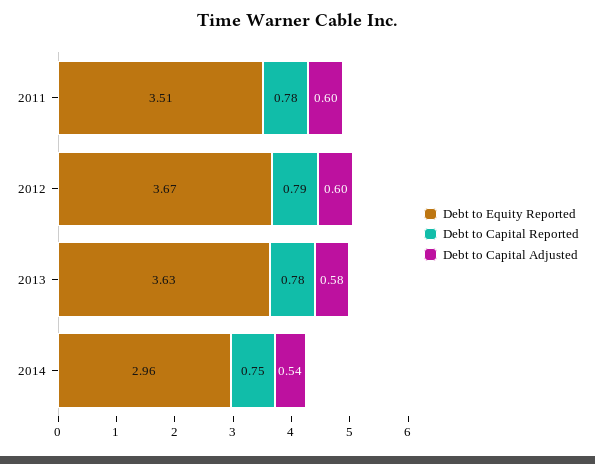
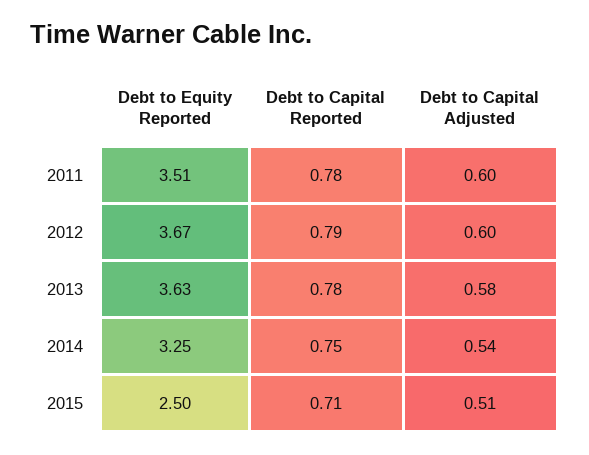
Debt to Equity Reported, 2014: 2.96 -> 3.25
Debt to Equity Reported, 2015: none -> 2.5
Debt to Capital Reported, 2015: none -> 0.71
Debt to Capital Adjusted, 2015: none -> 0.51

